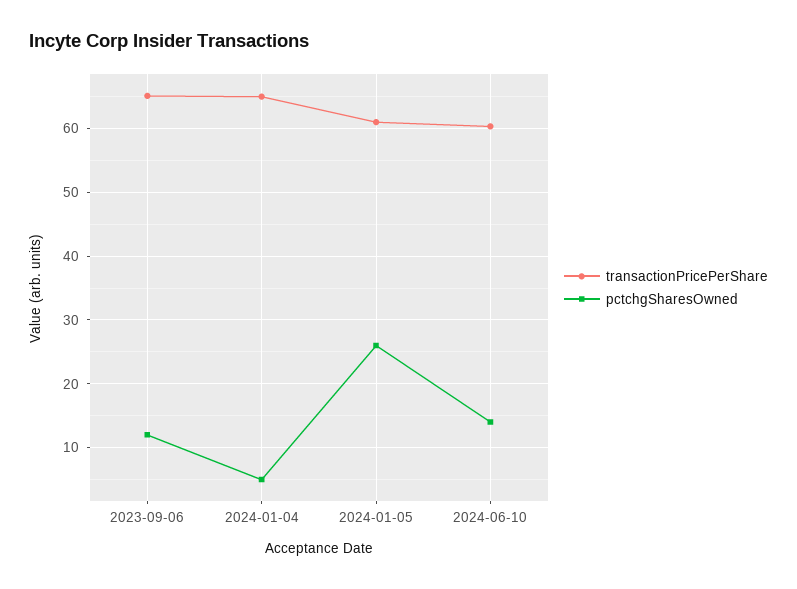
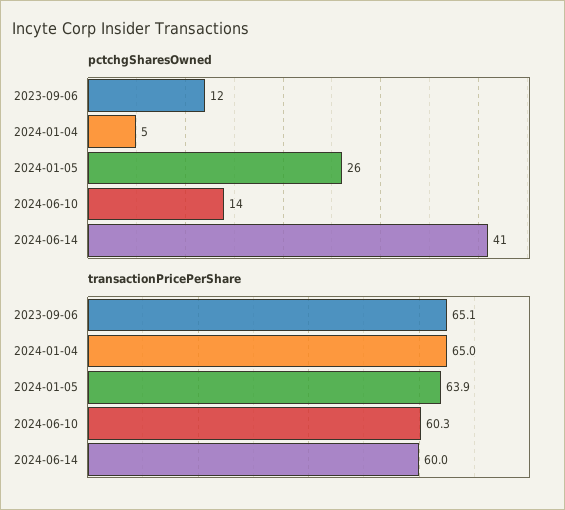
transactionPricePerShare, 2024-01-05: 61 -> 63.9
pctchgSharesOwned, 2024-06-14: none -> 41
transactionPricePerShare, 2024-06-14: none -> 60

